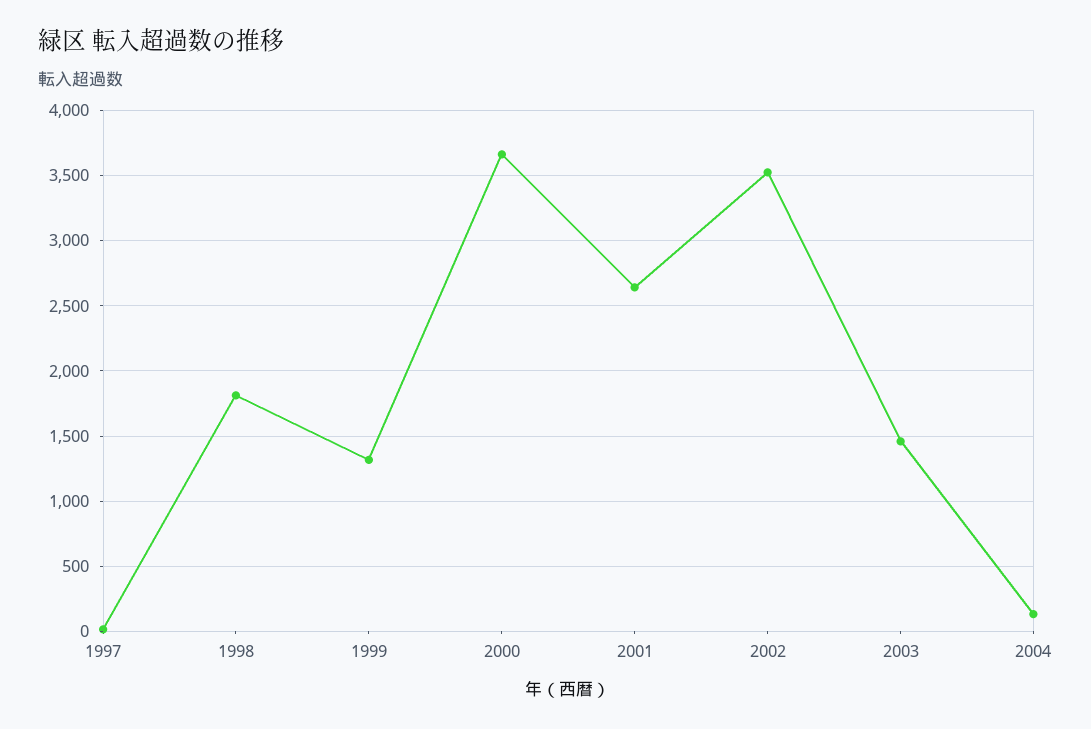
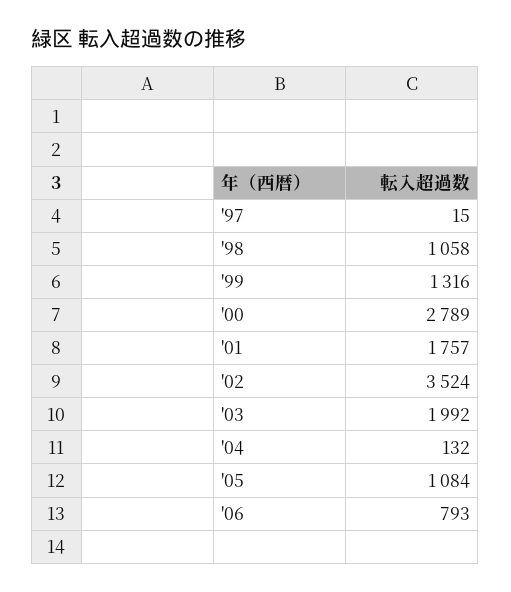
1998: 1800 -> 1058
2000: 3650 -> 2789
2001: 2650 -> 1757
2003: 1450 -> 1992
'05: none -> 1084
'06: none -> 793

